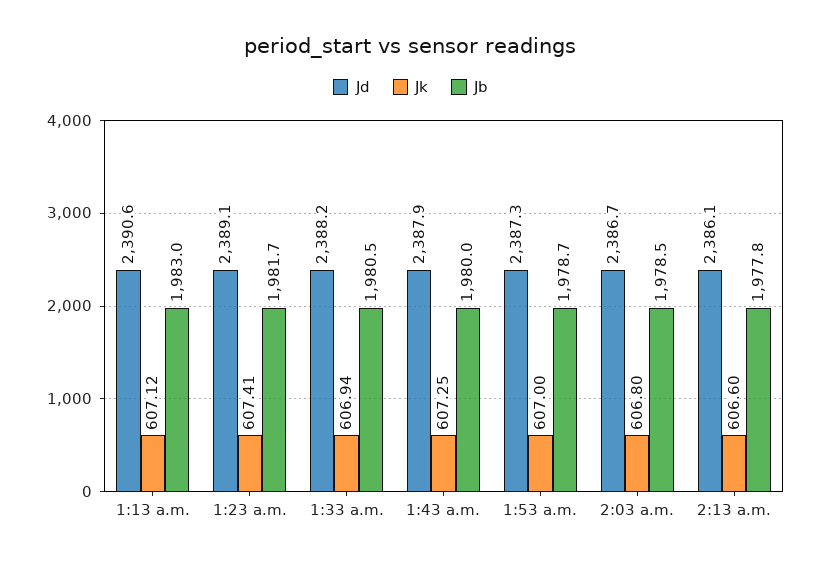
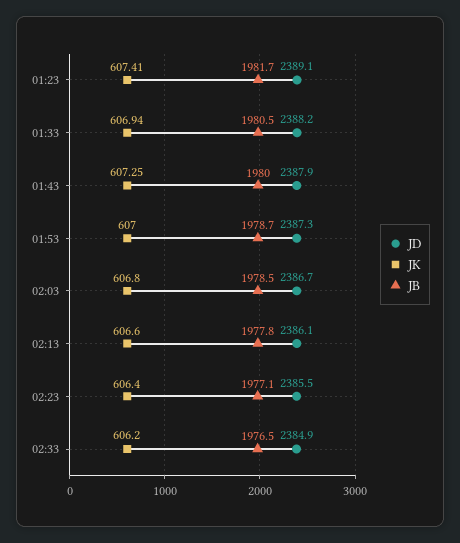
Jd, 1:13 a.m.: 2390.6 -> none
Jk, 1:13 a.m.: 607.12 -> none
Jb, 1:13 a.m.: 1983 -> none
Jd, 02:23: none -> 2385.5
Jk, 02:23: none -> 606.4
Jb, 02:23: none -> 1977.1
Jd, 02:33: none -> 2384.9
Jk, 02:33: none -> 606.2
Jb, 02:33: none -> 1976.5

